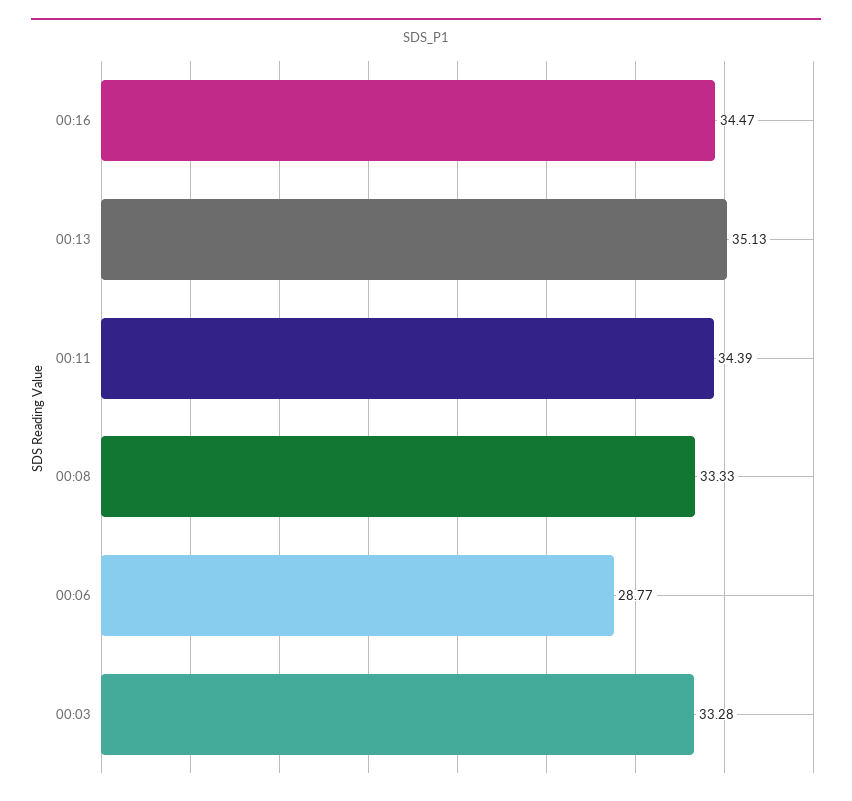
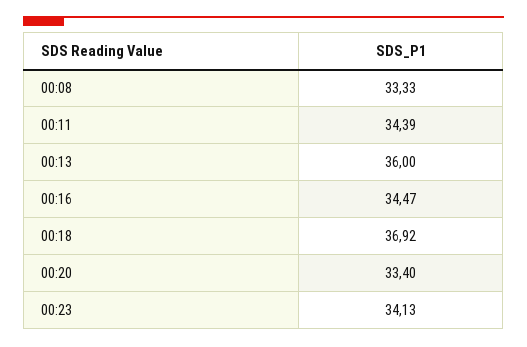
00:13: 35.13 -> 36
00:06: 28.77 -> none
00:03: 33.28 -> none
00:18: none -> 36.92
00:20: none -> 33.4
00:23: none -> 34.13

